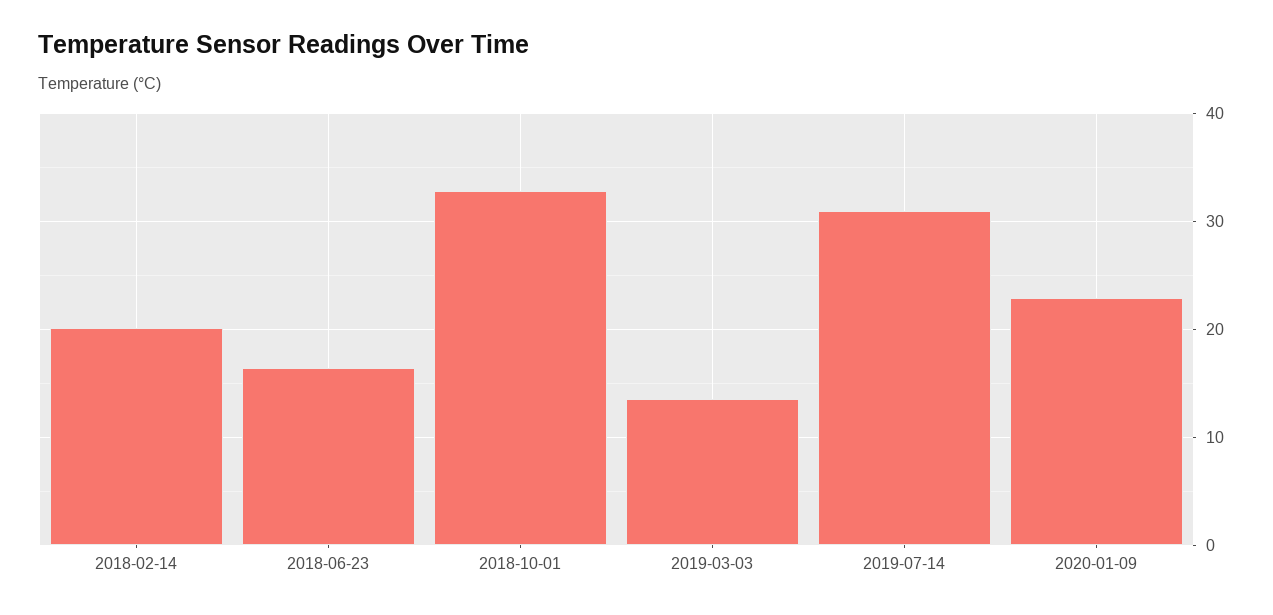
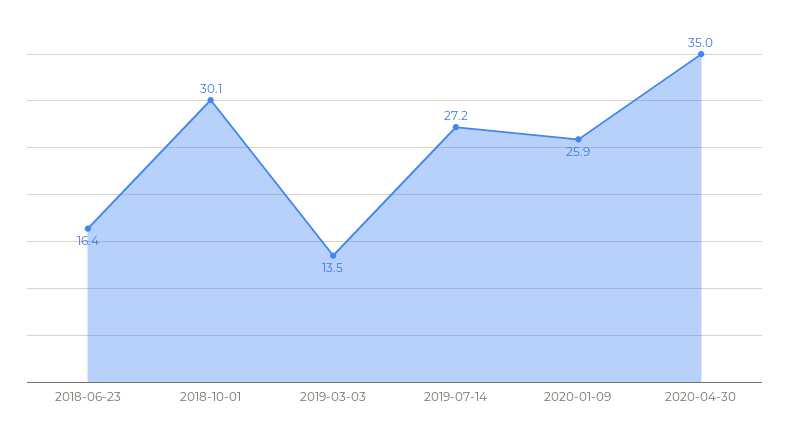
2018-02-14: 20 -> none
2018-10-01: 33 -> 30.1
2019-07-14: 31 -> 27.2
2020-01-09: 23 -> 25.9
2020-04-30: none -> 35

